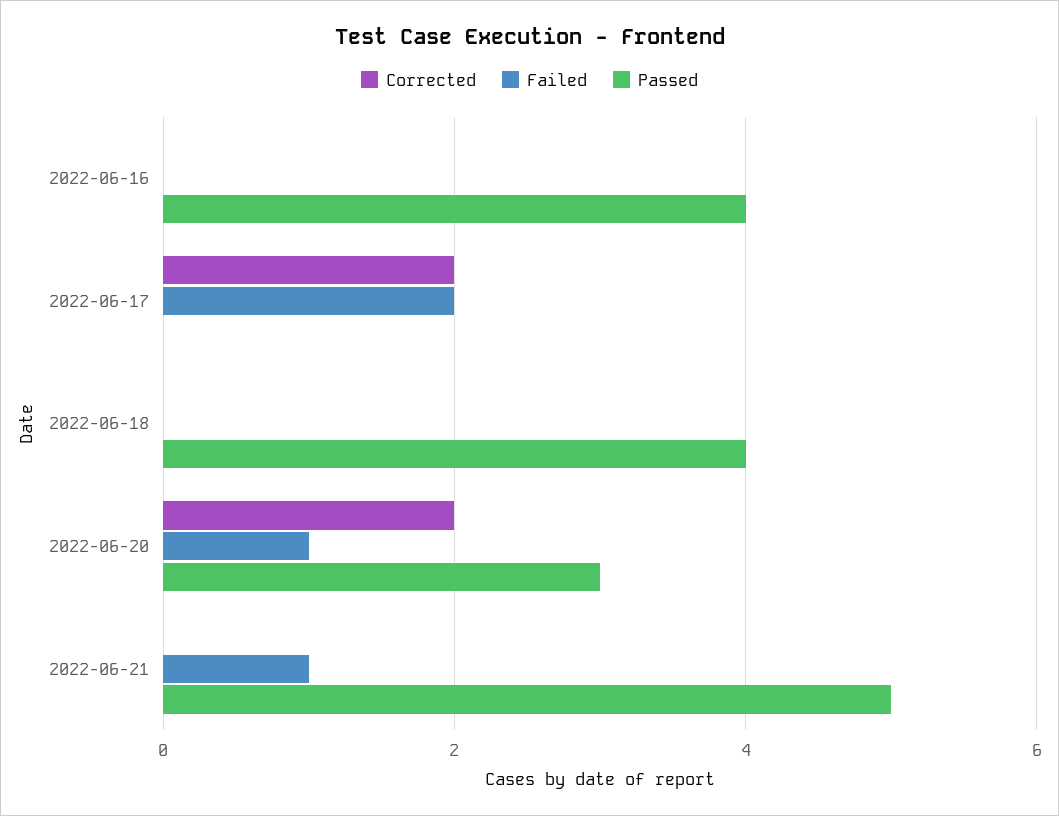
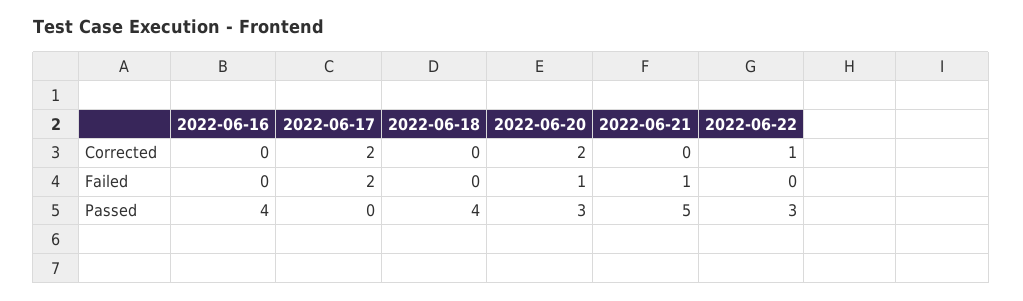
Corrected, 2022-06-22: none -> 1
Failed, 2022-06-22: none -> 0
Passed, 2022-06-22: none -> 3

